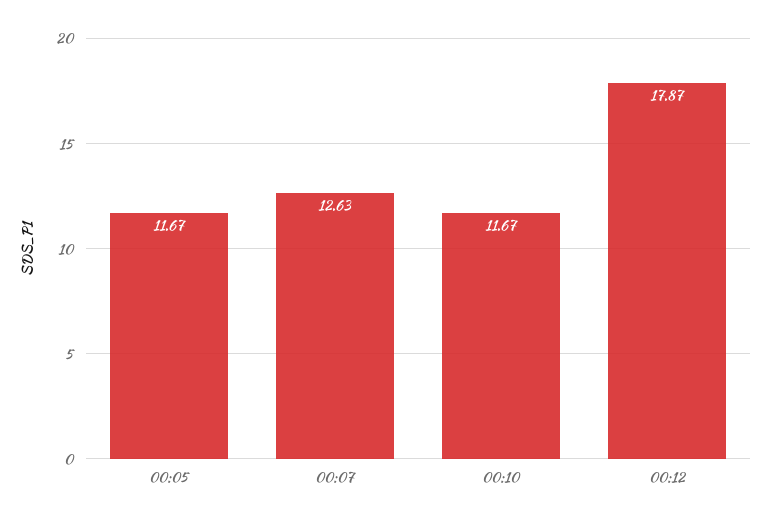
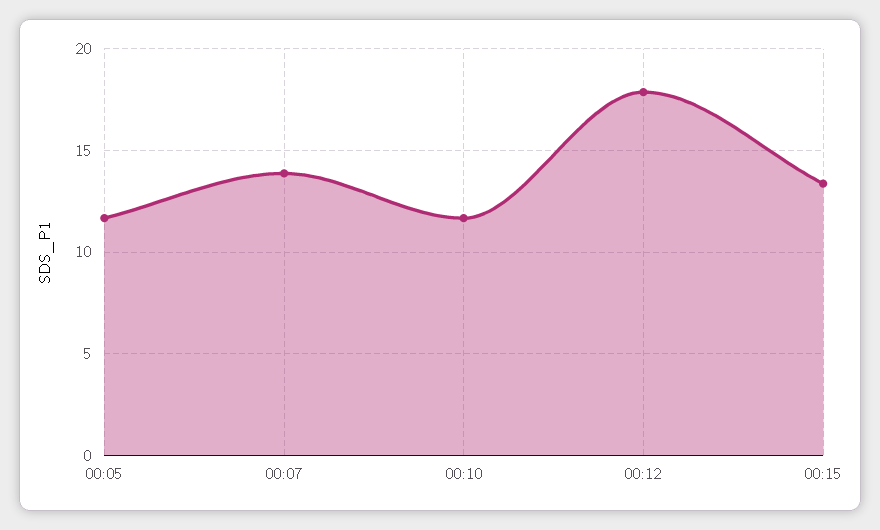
00:07: 12.63 -> 14
00:15: none -> 13.5

